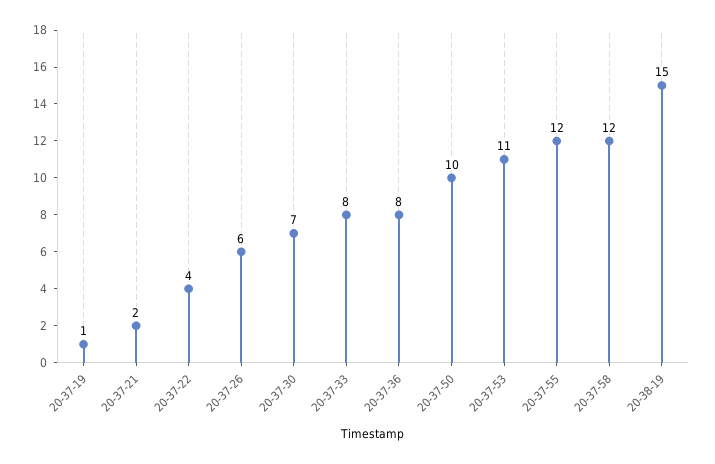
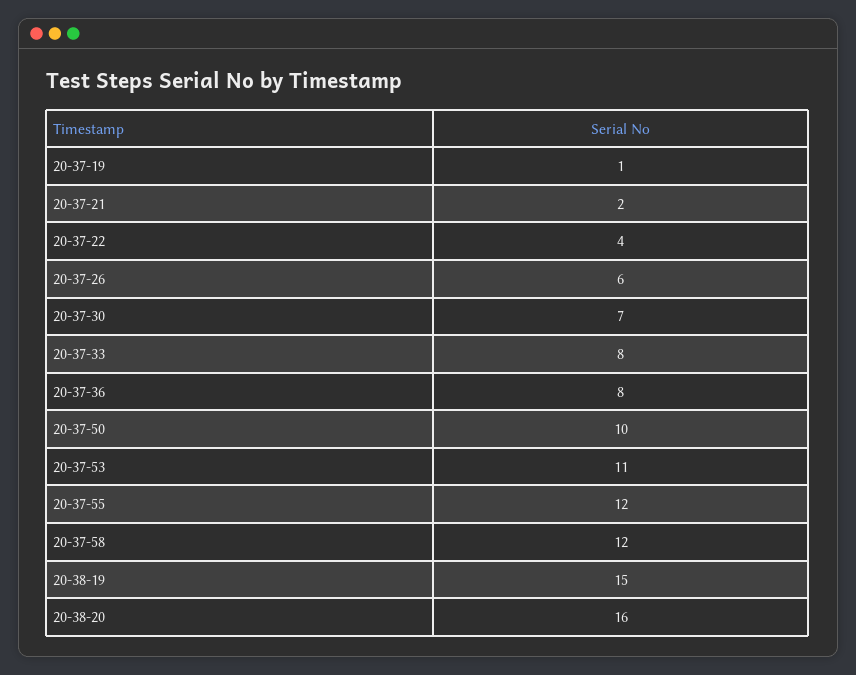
20-38-20: none -> 16

